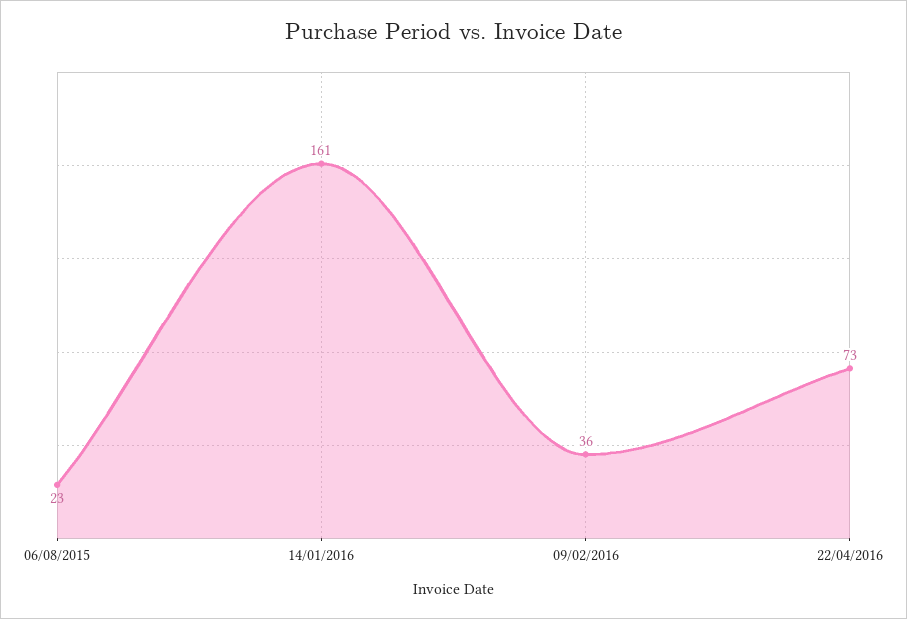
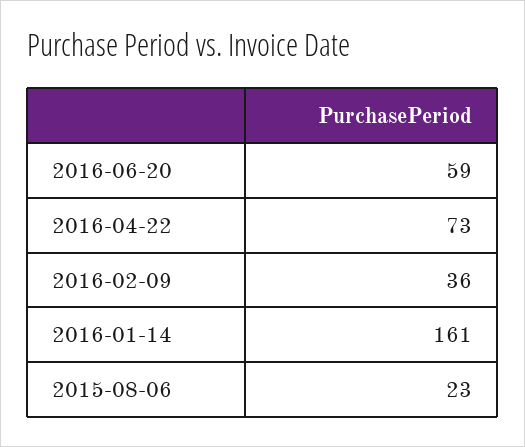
2016-06-20: none -> 59

